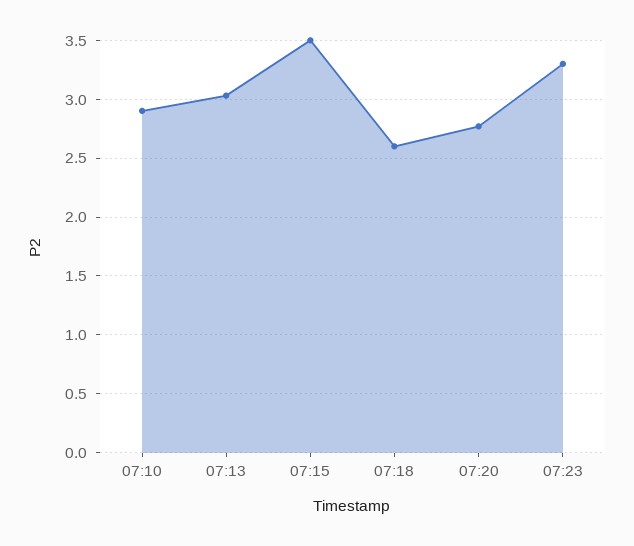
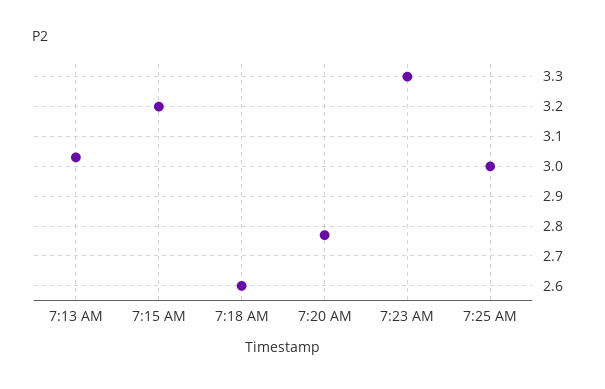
07:10: 2.9 -> none
07:15: 3.5 -> 3.2
7:25 AM: none -> 3

